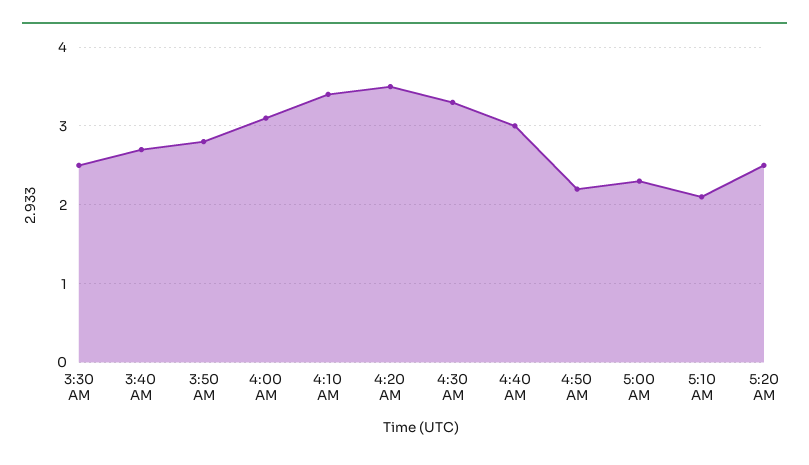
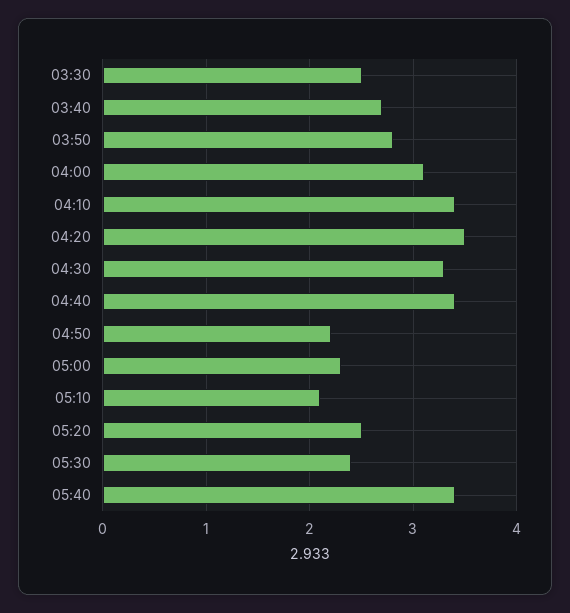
4:40 AM: 3 -> 3.4
05:30: none -> 2.4
05:40: none -> 3.4

